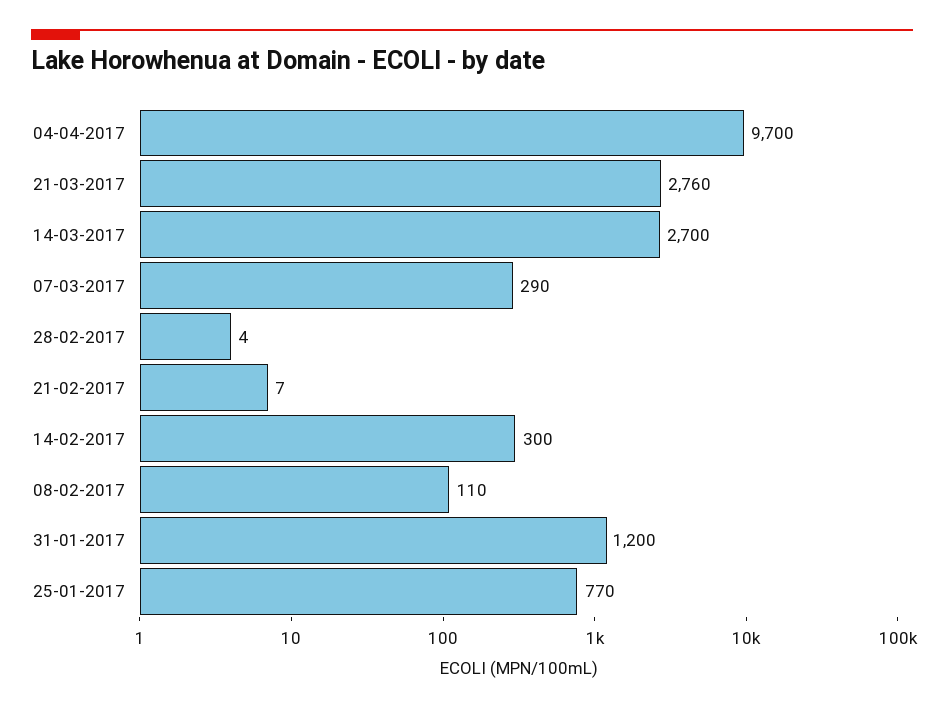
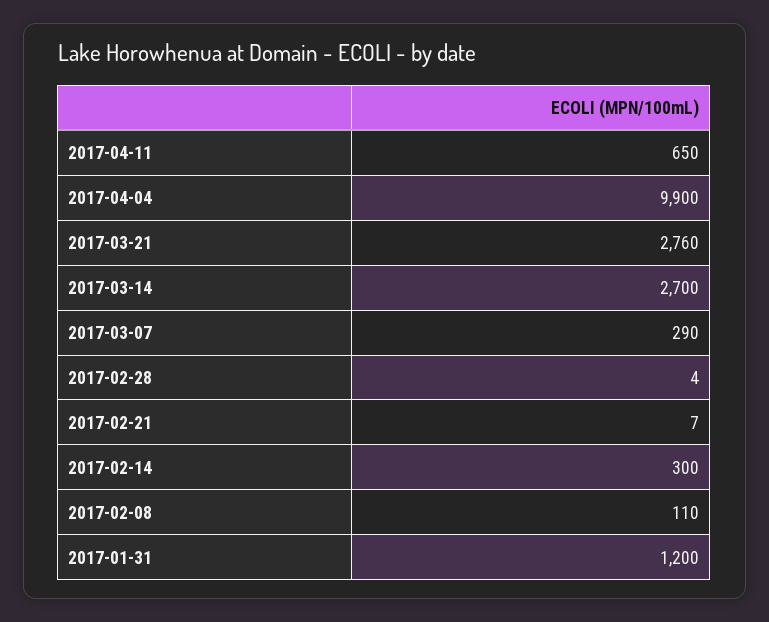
04-04-2017: 9700 -> 9900
25-01-2017: 770 -> none
2017-04-11: none -> 650

